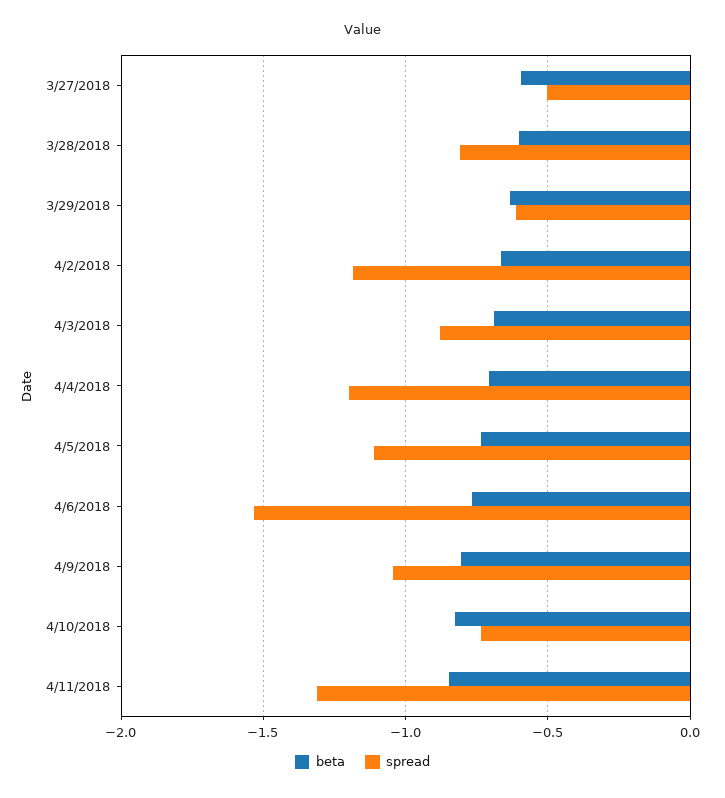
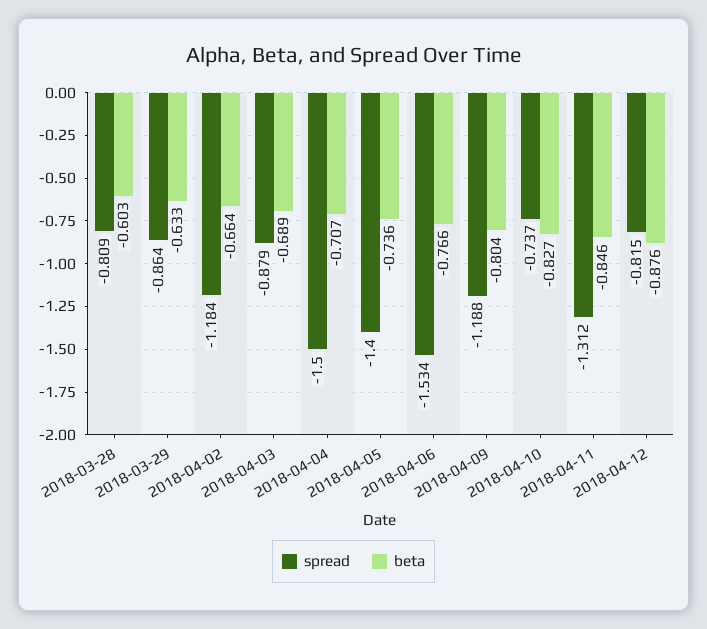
beta, 3/27/2018: -0.6 -> none
spread, 3/27/2018: -0.5 -> none
spread, 3/29/2018: -0.6 -> -0.864
spread, 4/4/2018: -1.2 -> -1.5
spread, 4/5/2018: -1.1 -> -1.4
spread, 4/9/2018: -1.05 -> -1.188
spread, 2018-04-12: none -> -0.815
beta, 2018-04-12: none -> -0.876

